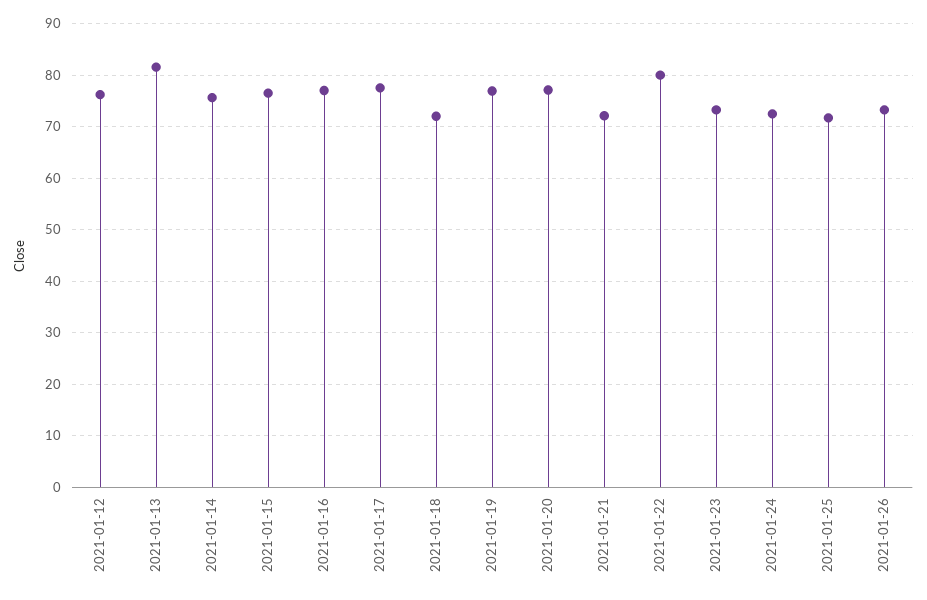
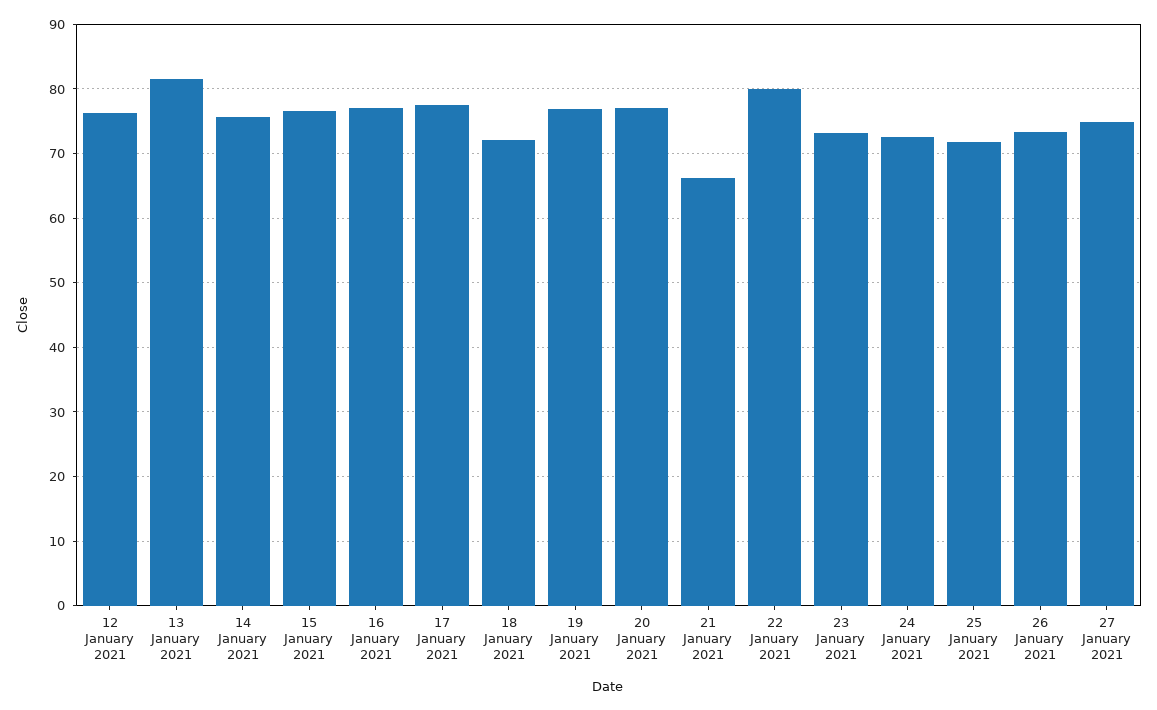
2021-01-21: 72 -> 66
27 January 2021: none -> 75

